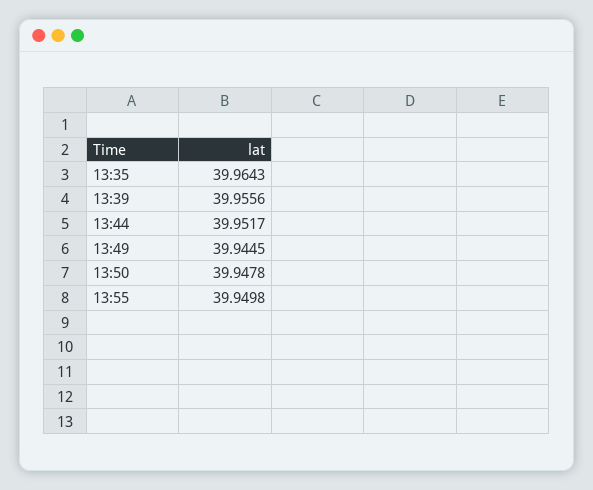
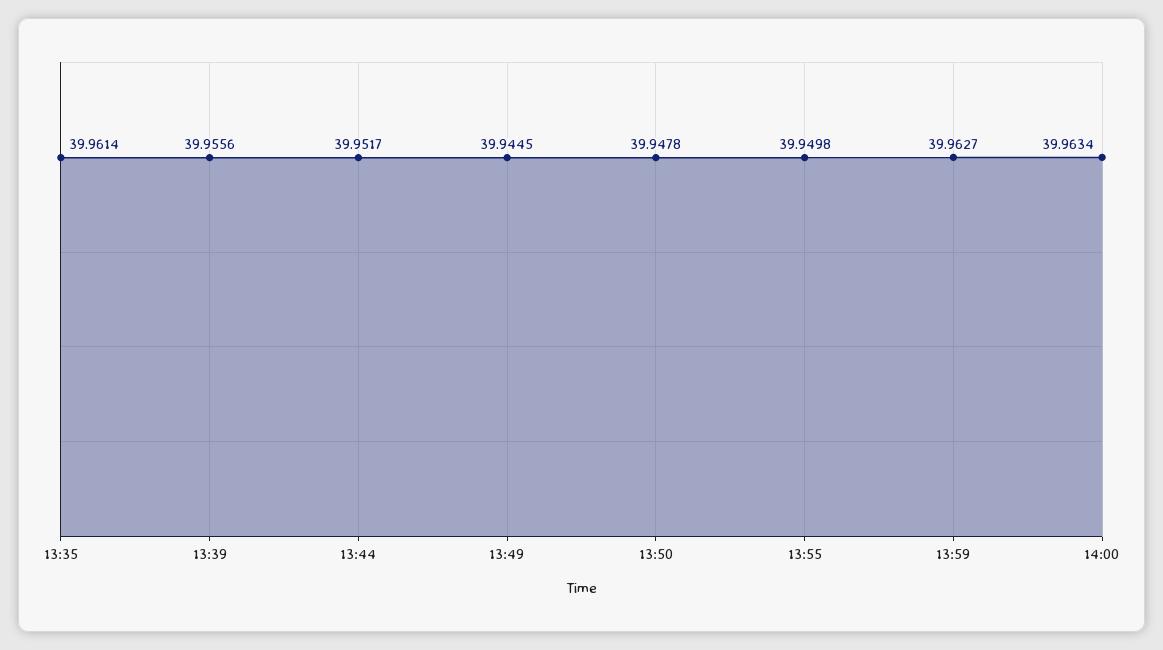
13:35: 39.9643 -> 39.9614
13:59: none -> 39.9627
14:00: none -> 39.9634

